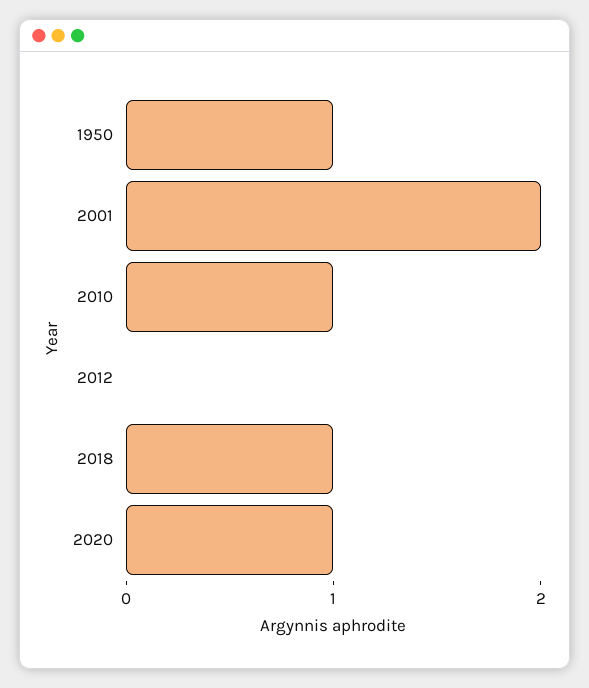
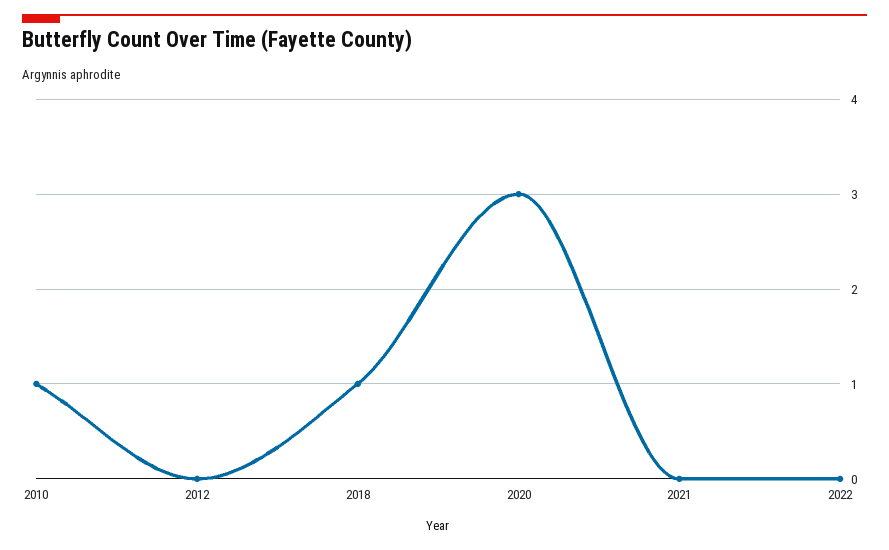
1950: 1 -> none
2001: 2 -> none
2020: 1 -> 3
2021: none -> 0
2022: none -> 0

